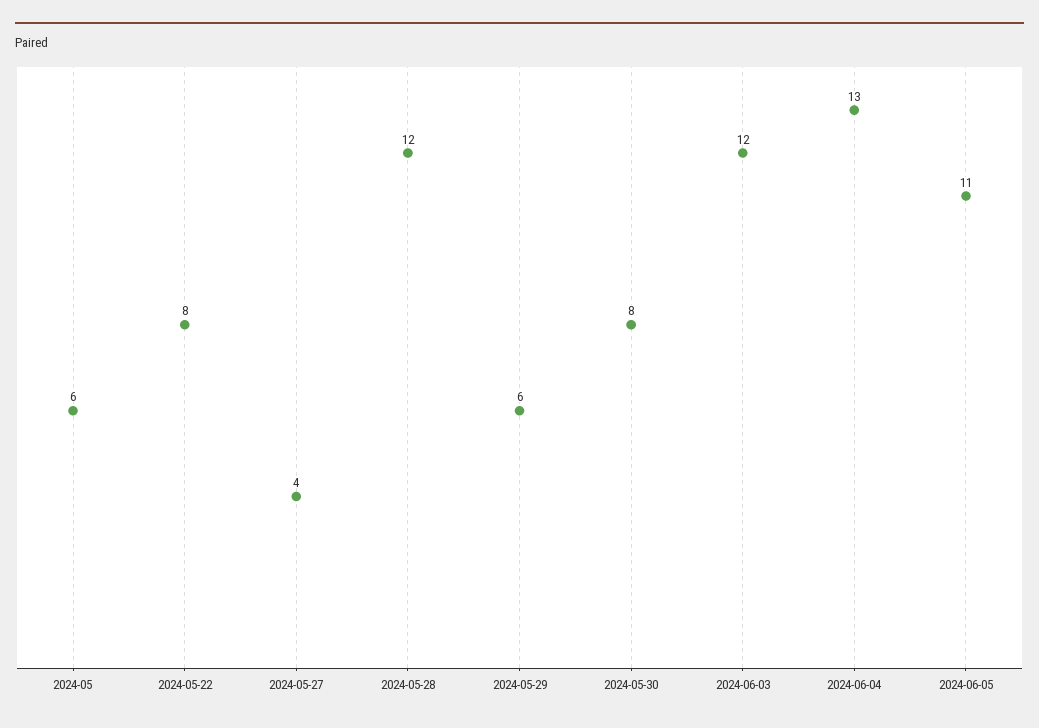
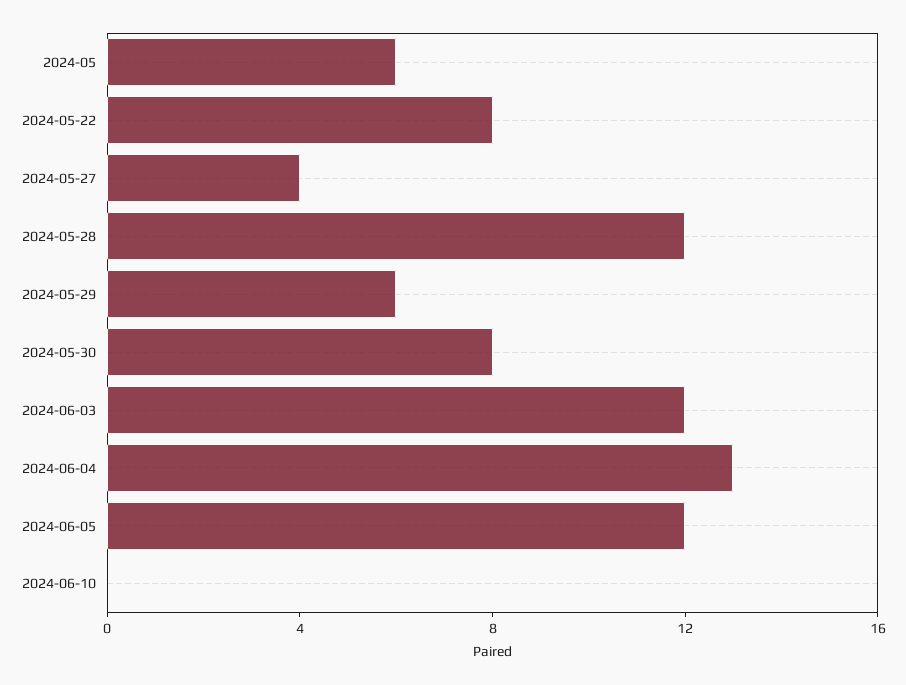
2024-06-05: 11 -> 12
2024-06-10: none -> 0

